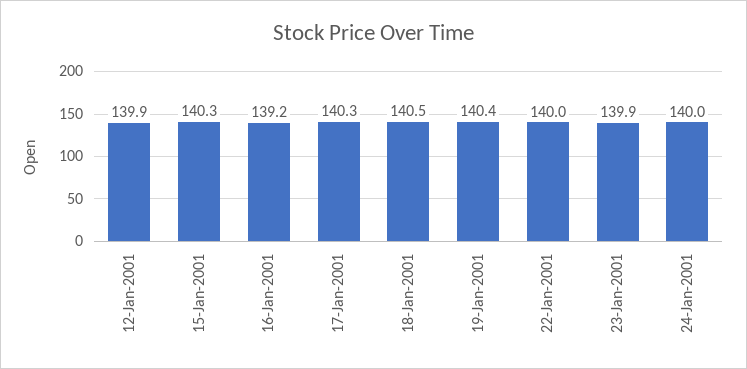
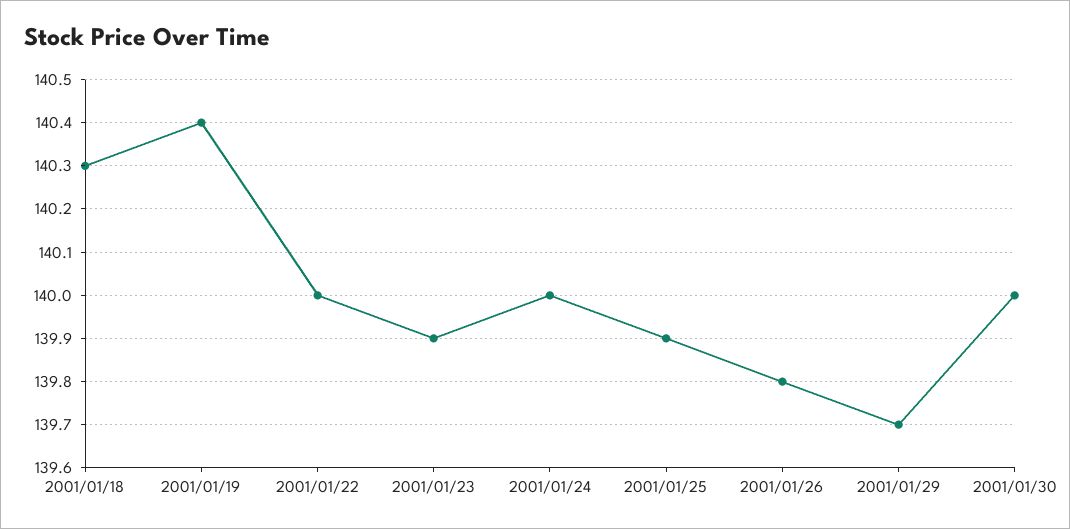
12-Jan-2001: 139.9 -> none
15-Jan-2001: 140.3 -> none
16-Jan-2001: 139.2 -> none
17-Jan-2001: 140.3 -> none
18-Jan-2001: 140.5 -> 140.3
2001/01/25: none -> 139.9
2001/01/26: none -> 139.8
2001/01/29: none -> 139.7
2001/01/30: none -> 140

